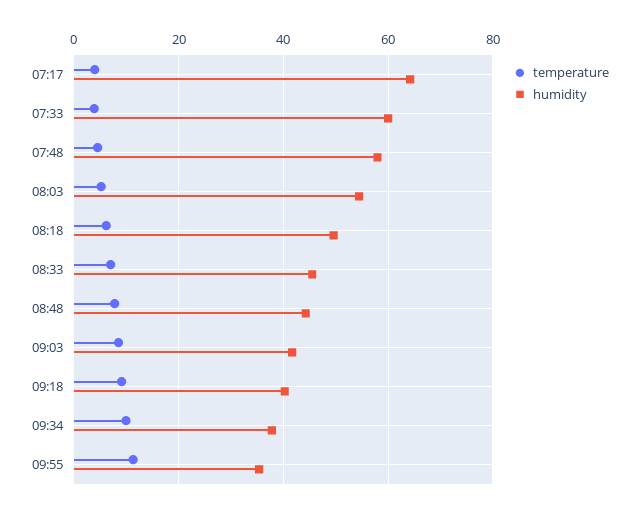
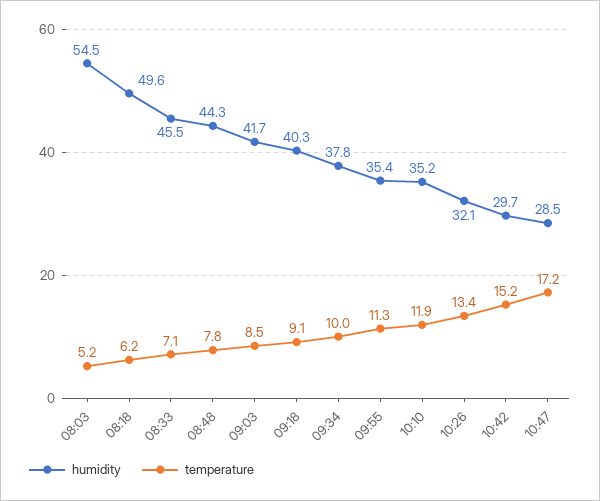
temperature, 07:17: 4 -> none
humidity, 07:17: 64 -> none
temperature, 07:33: 4 -> none
humidity, 07:33: 60 -> none
temperature, 07:48: 4 -> none
humidity, 07:48: 58 -> none
humidity, 10:10: none -> 35.2
temperature, 10:10: none -> 11.9
humidity, 10:26: none -> 32.1
temperature, 10:26: none -> 13.4
humidity, 10:42: none -> 29.7
temperature, 10:42: none -> 15.2
humidity, 10:47: none -> 28.5
temperature, 10:47: none -> 17.2

